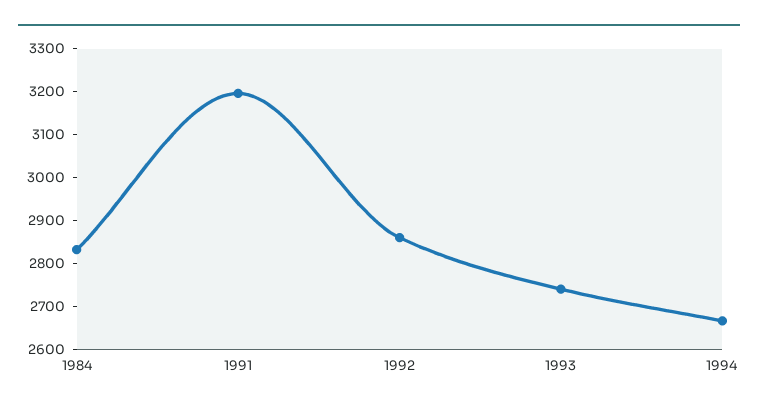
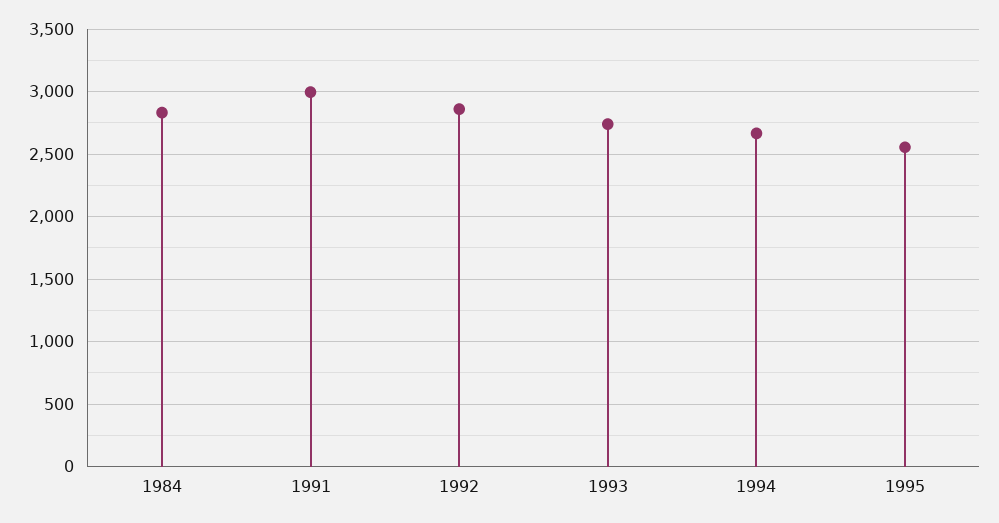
1991: 3200 -> 3000
1995: none -> 2550

